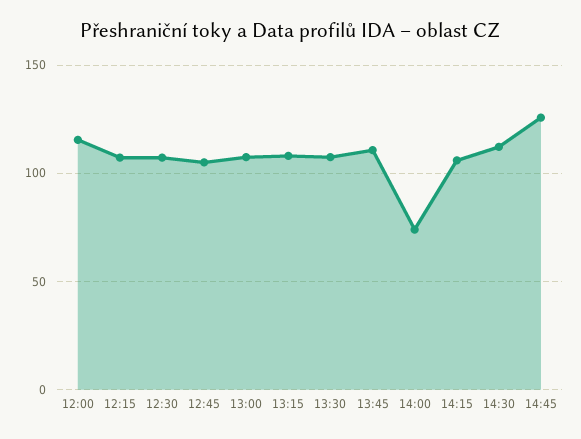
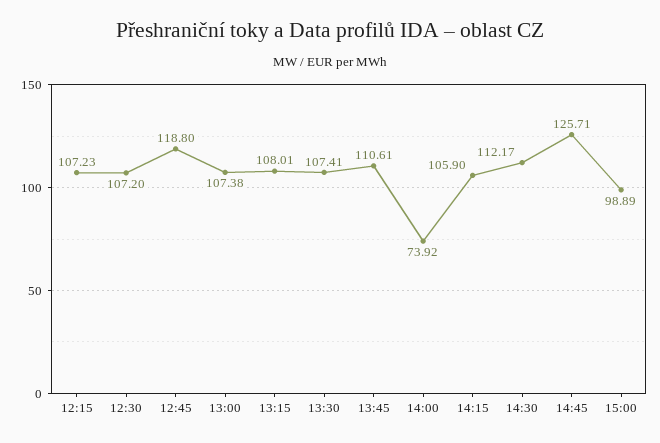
12:00: 115 -> none
12:45: 105 -> 118.8
15:00: none -> 98.89

